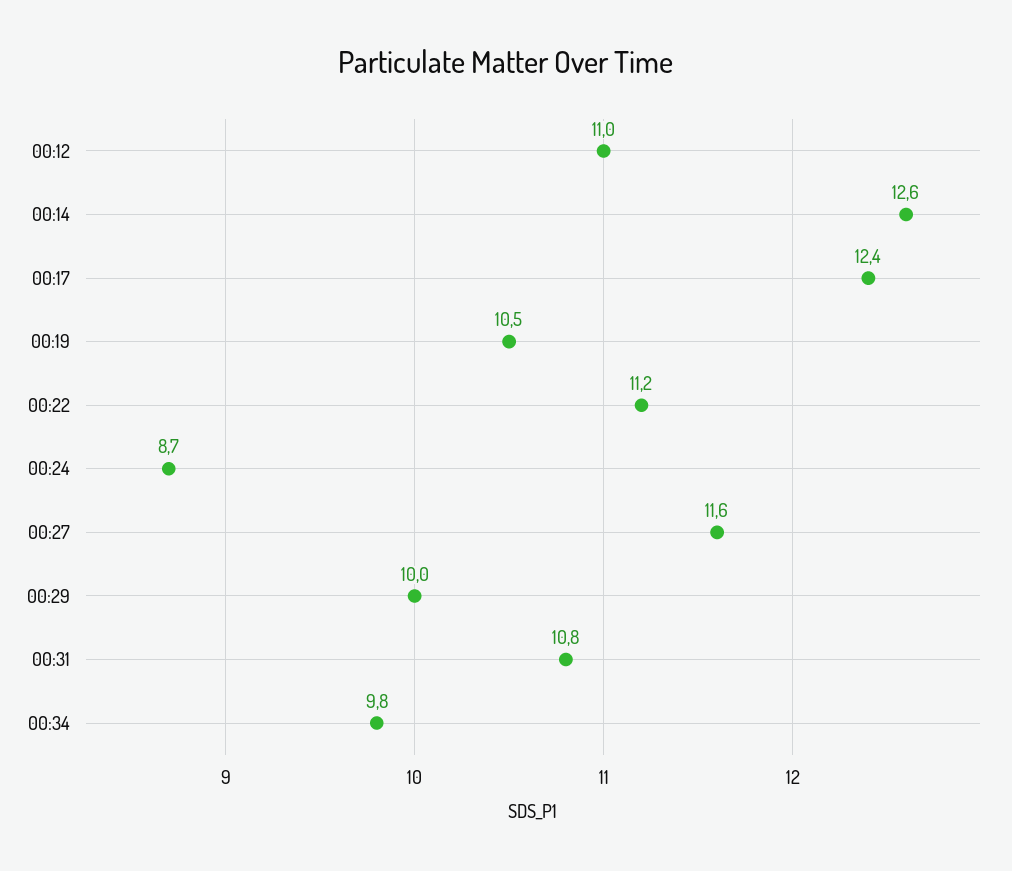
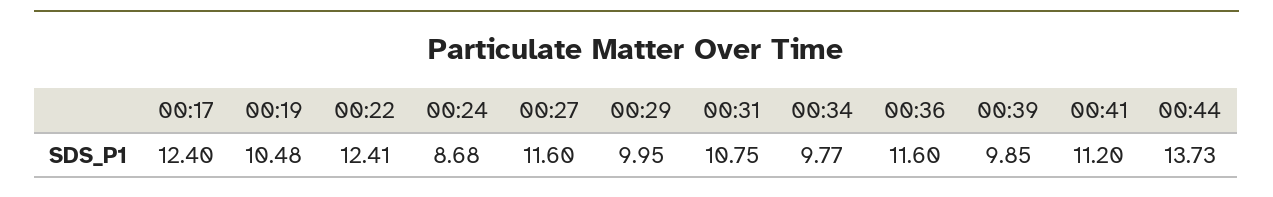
00:12: 11 -> none
00:14: 12.6 -> none
00:22: 11.2 -> 12.41
00:36: none -> 11.6
00:39: none -> 9.85
00:41: none -> 11.2
00:44: none -> 13.73

